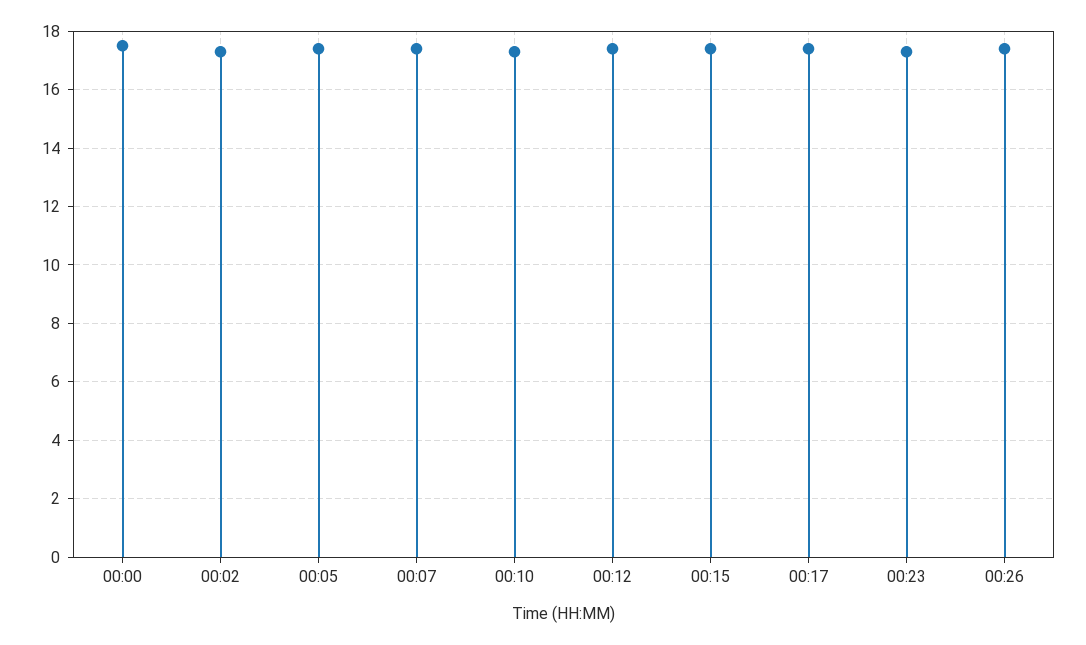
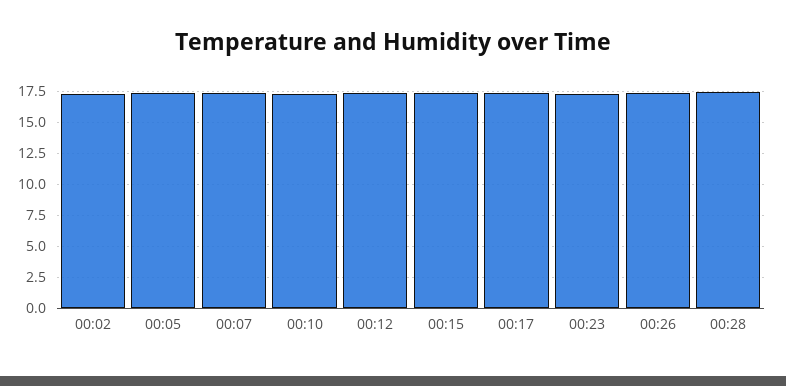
00:00: 17.5 -> none
00:28: none -> 17.5

